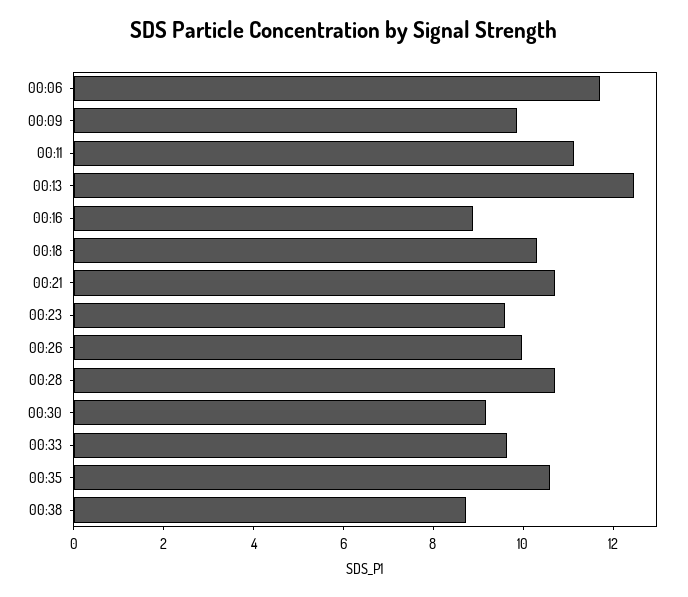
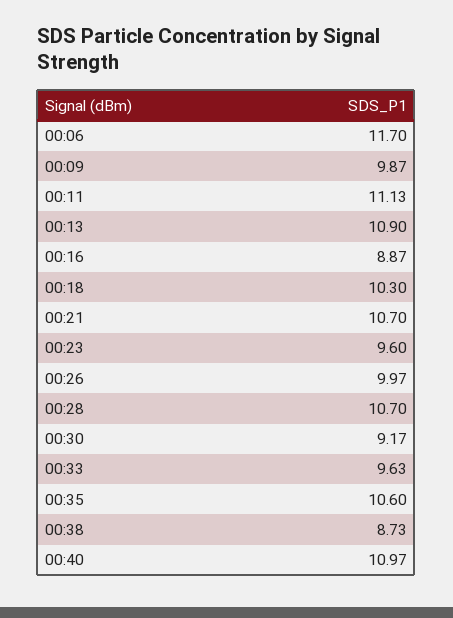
00:13: 12.5 -> 10.9
00:40: none -> 10.97

